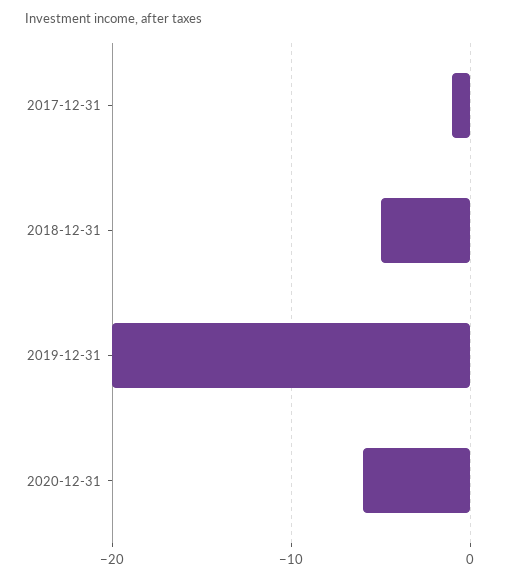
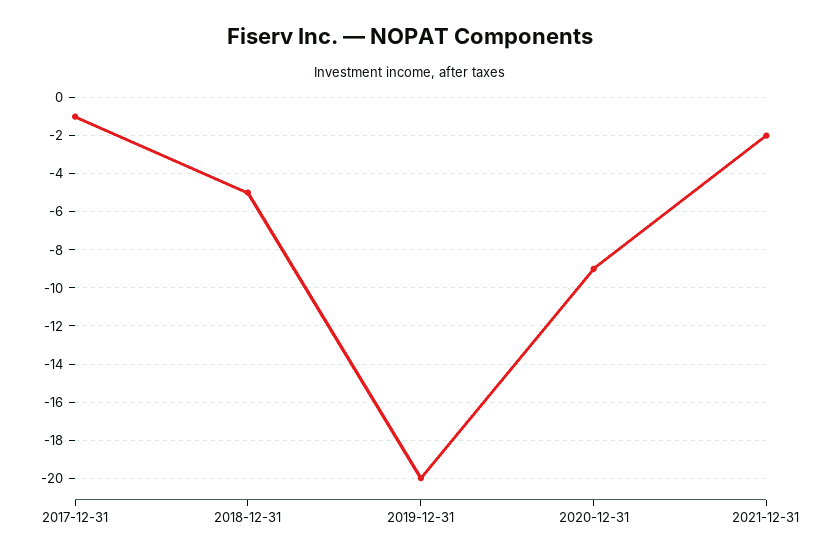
2020-12-31: -6 -> -9
2021-12-31: none -> -2

